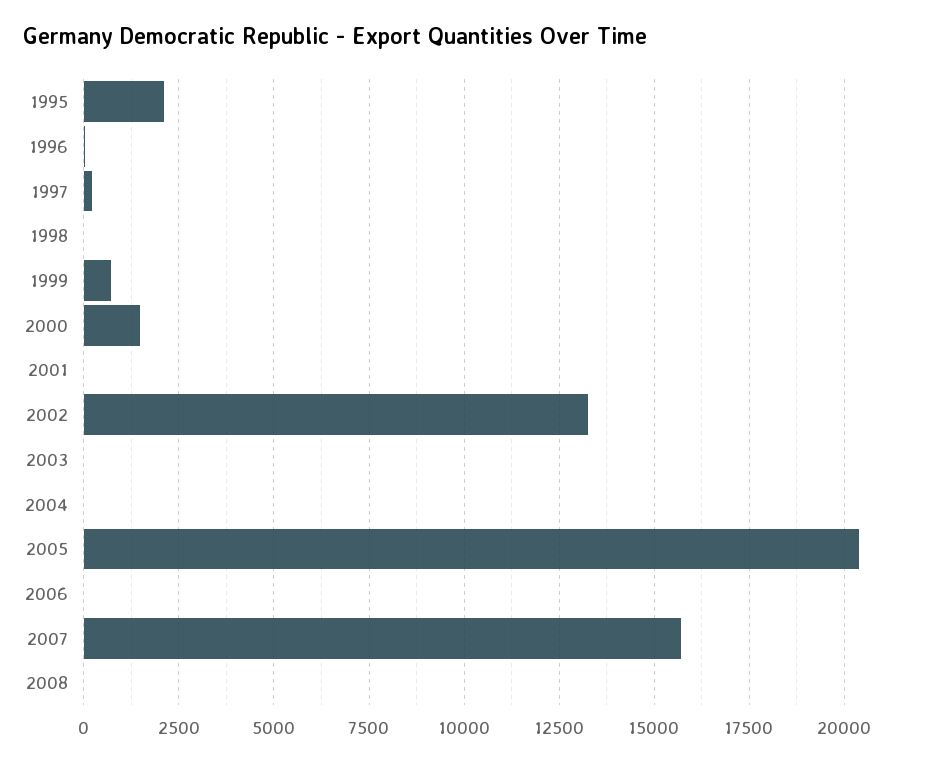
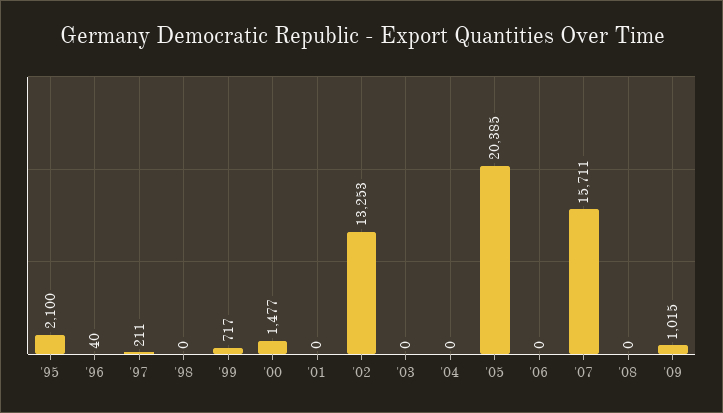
'09: none -> 1015

